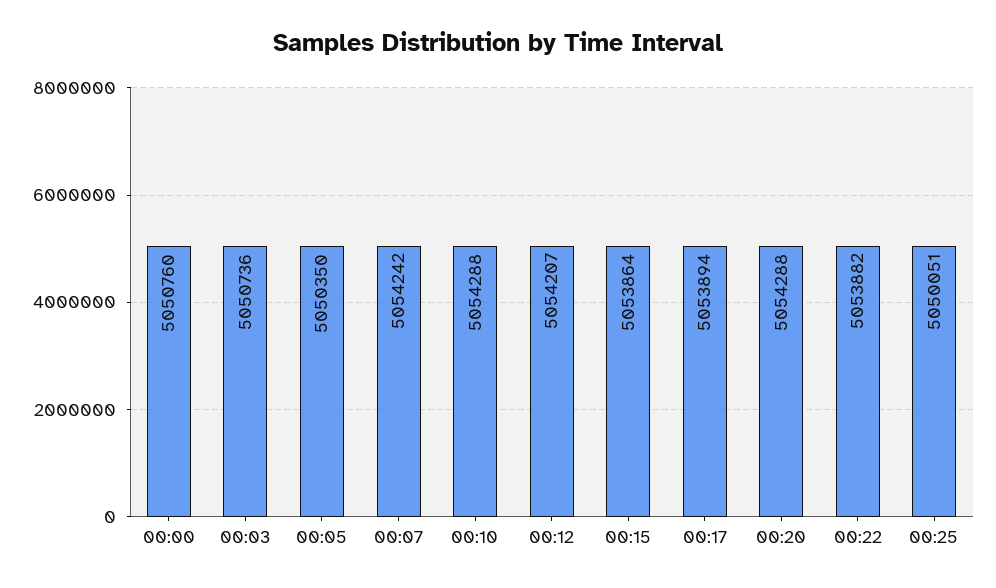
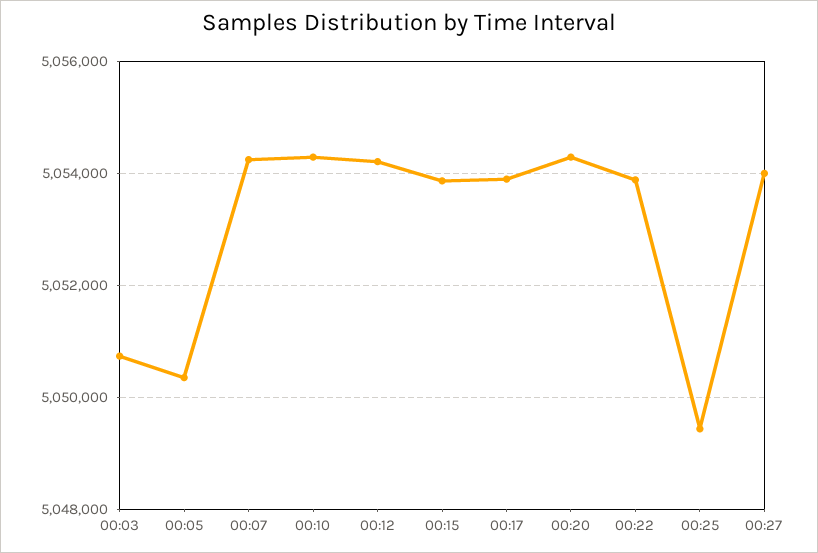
00:00: 5050760 -> none
00:25: 5050051 -> 5049400
00:27: none -> 5054000

